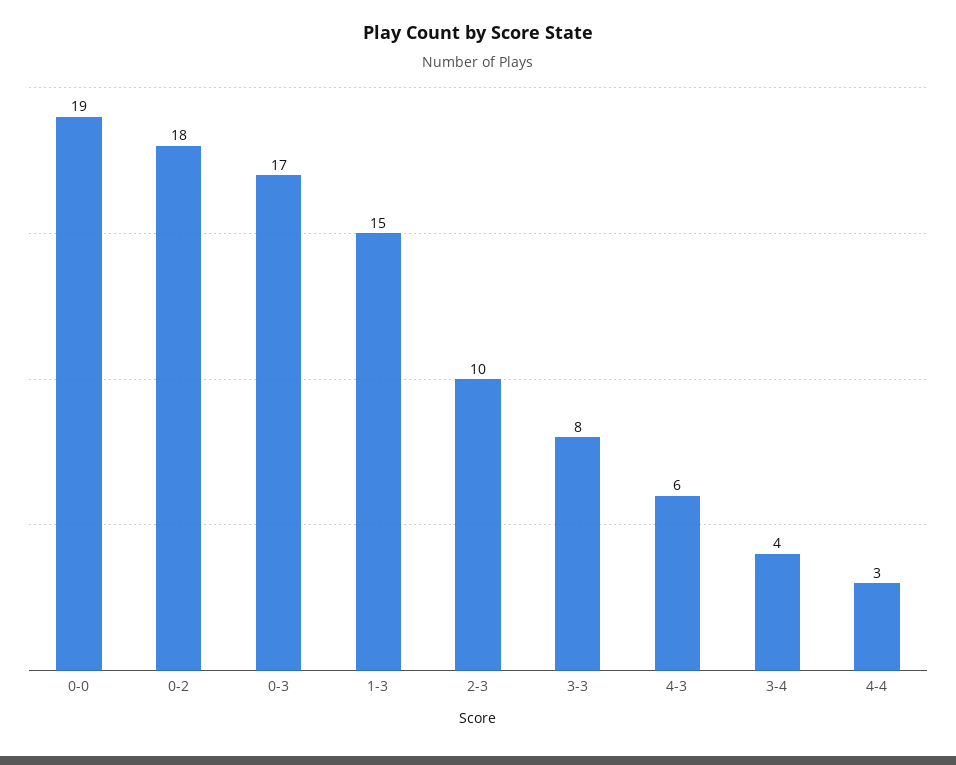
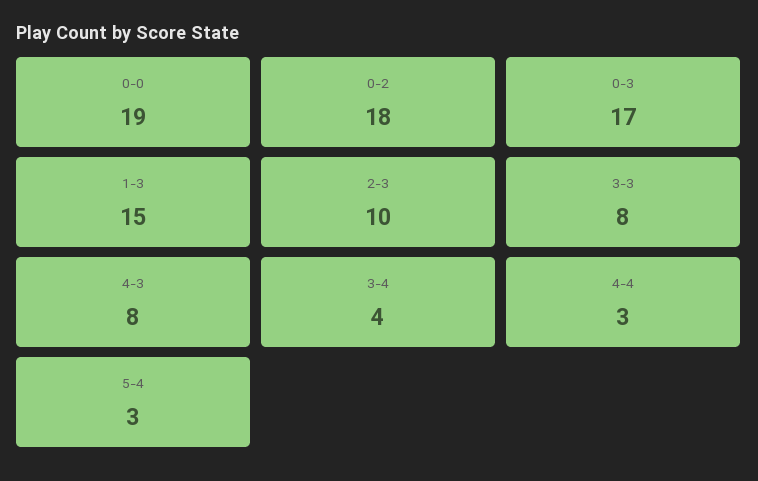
4-3: 6 -> 8
5-4: none -> 3

